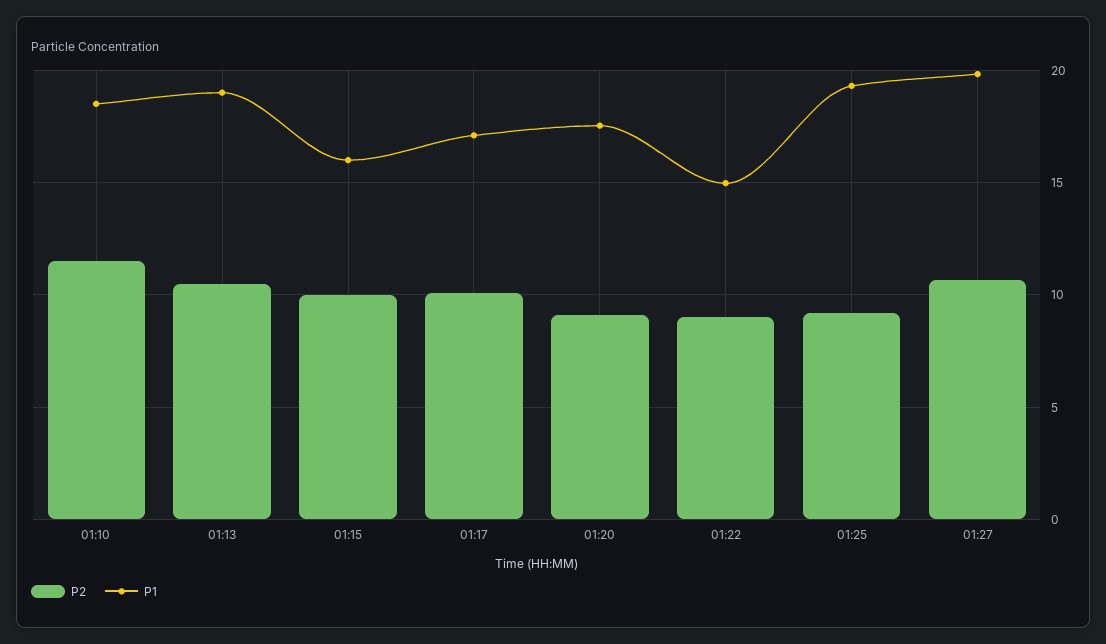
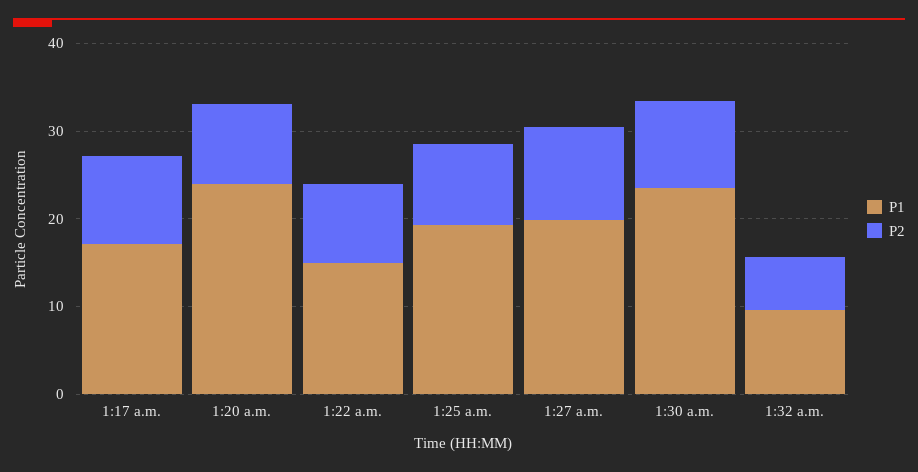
P2, 01:10: 11.5 -> none
P1, 01:10: 18.5 -> none
P2, 01:13: 10.5 -> none
P1, 01:13: 19 -> none
P2, 01:15: 10 -> none
P1, 01:15: 16 -> none
P1, 01:20: 17.5 -> 24
P1, 1:30 a.m.: none -> 24
P2, 1:30 a.m.: none -> 10
P1, 1:32 a.m.: none -> 10
P2, 1:32 a.m.: none -> 6

